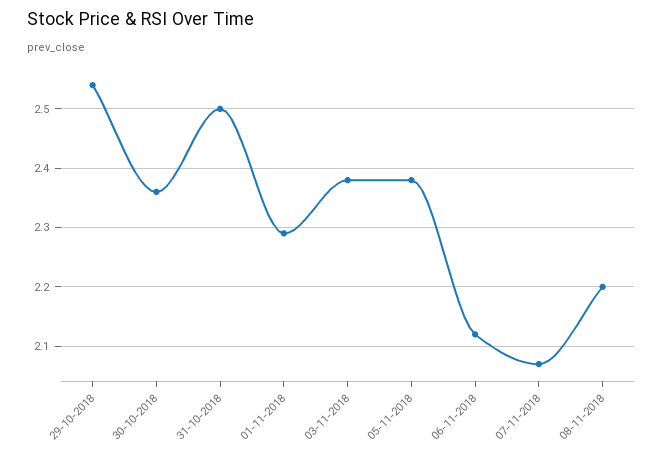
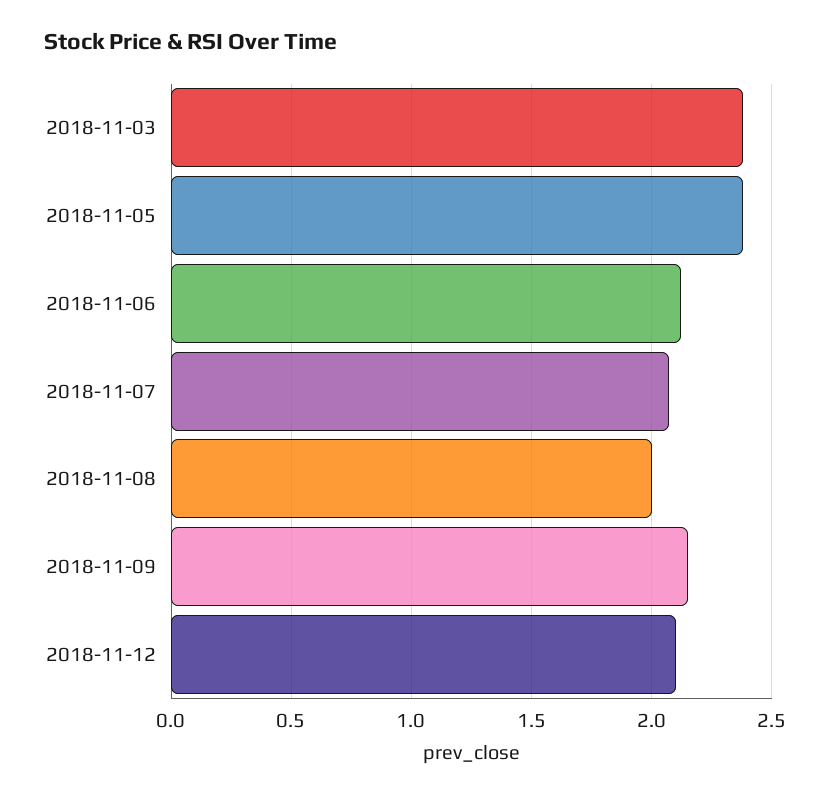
29-10-2018: 2.55 -> none
30-10-2018: 2.35 -> none
31-10-2018: 2.5 -> none
01-11-2018: 2.3 -> none
08-11-2018: 2.2 -> 2
2018-11-09: none -> 2.15
2018-11-12: none -> 2.1

